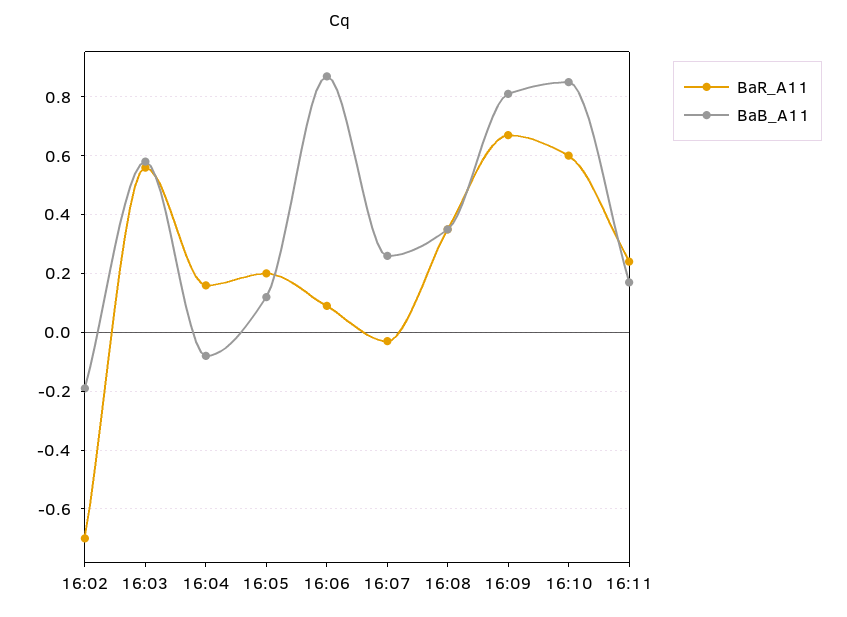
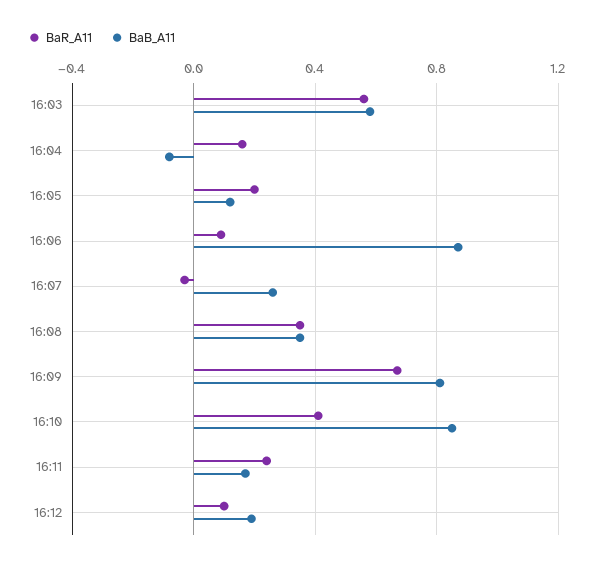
BaR_A11, 16:02: -0.7 -> none
BaB_A11, 16:02: -0.2 -> none
BaR_A11, 16:10: 0.6 -> 0.4
BaR_A11, 16:12: none -> 0.1
BaB_A11, 16:12: none -> 0.2

